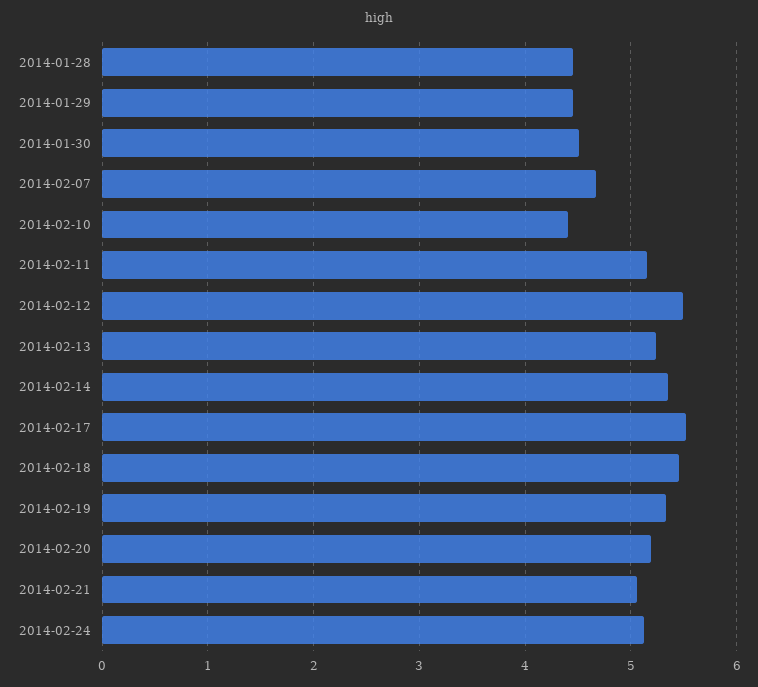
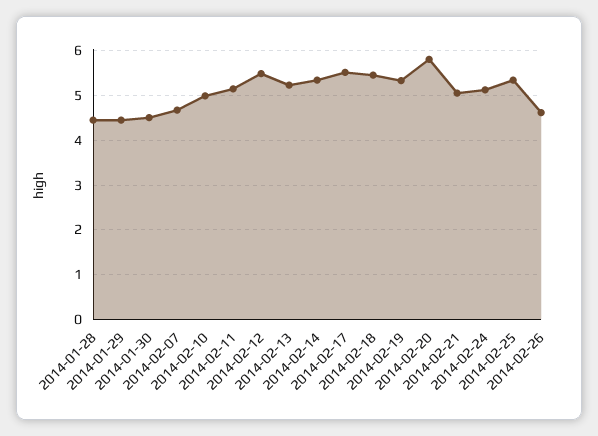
2014-02-10: 4.4 -> 5
2014-02-20: 5.2 -> 5.8
2014-02-25: none -> 5.4
2014-02-26: none -> 4.6

